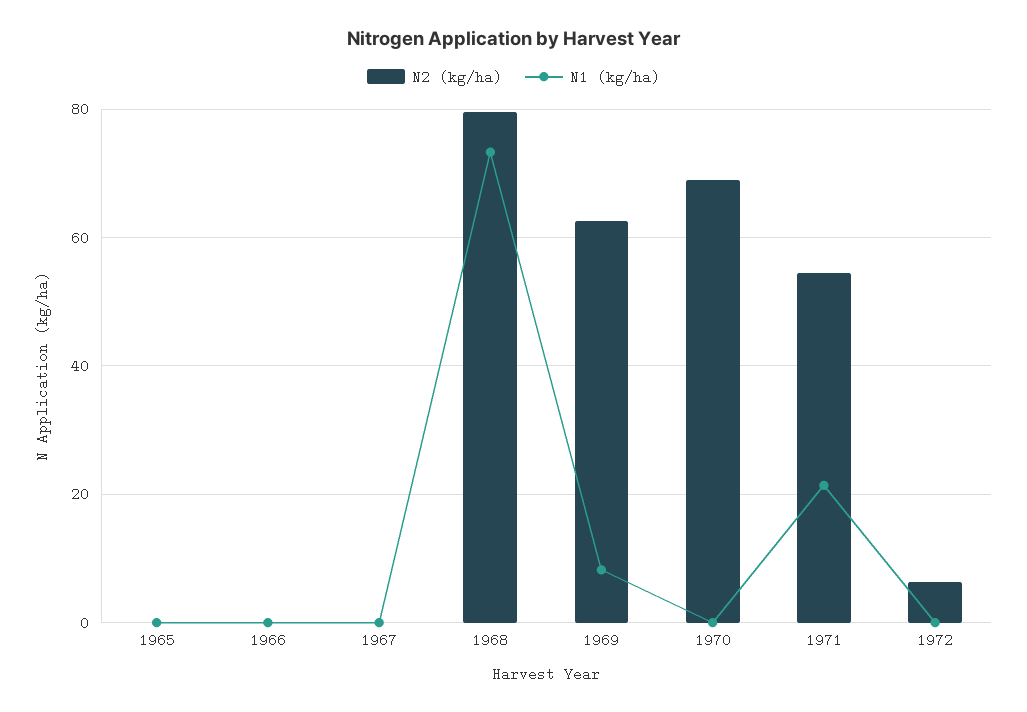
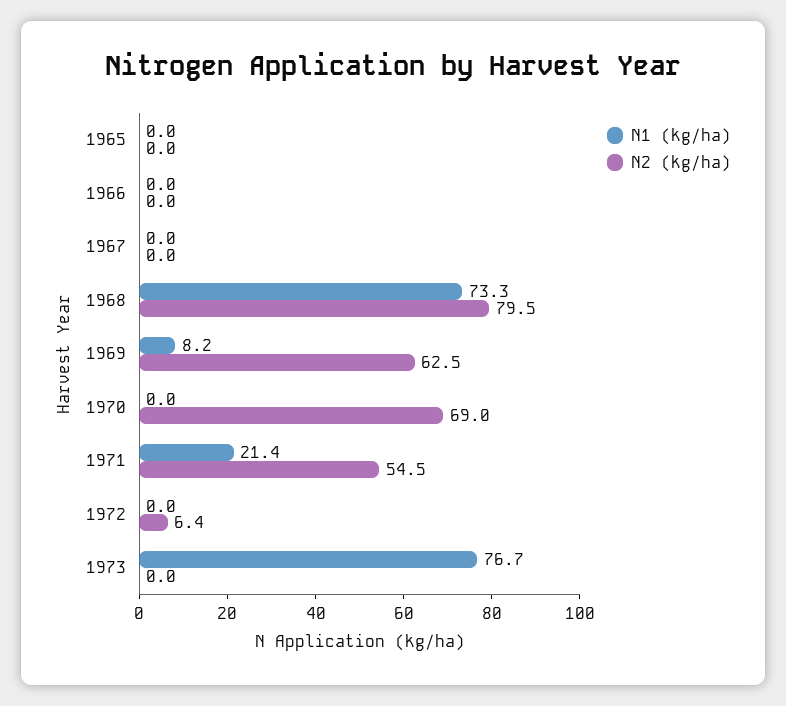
N1 (kg/ha), 1973: none -> 76.7
N2 (kg/ha), 1973: none -> 0

